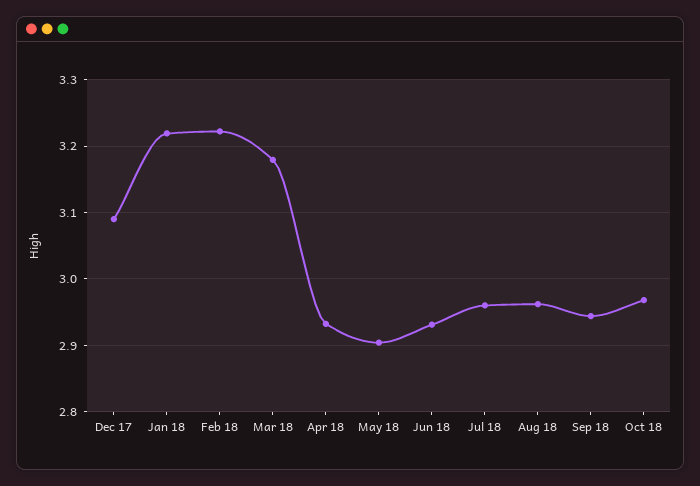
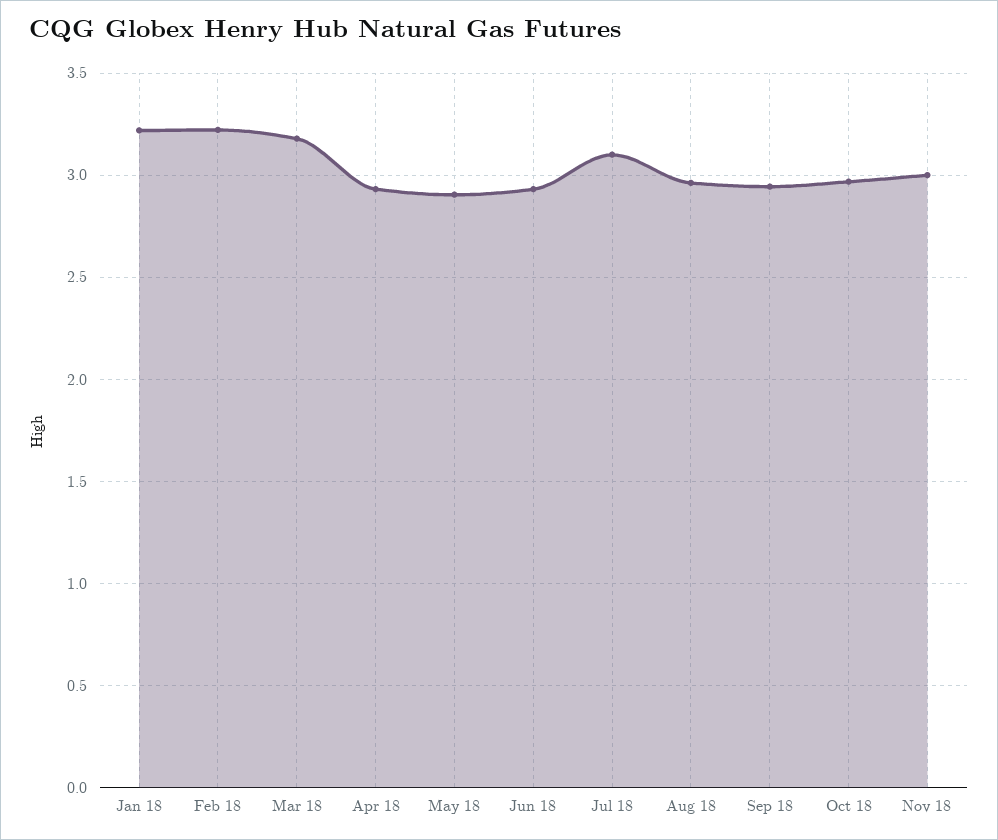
Dec 17: 3.09 -> none
Jul 18: 2.96 -> 3.1
Nov 18: none -> 3

